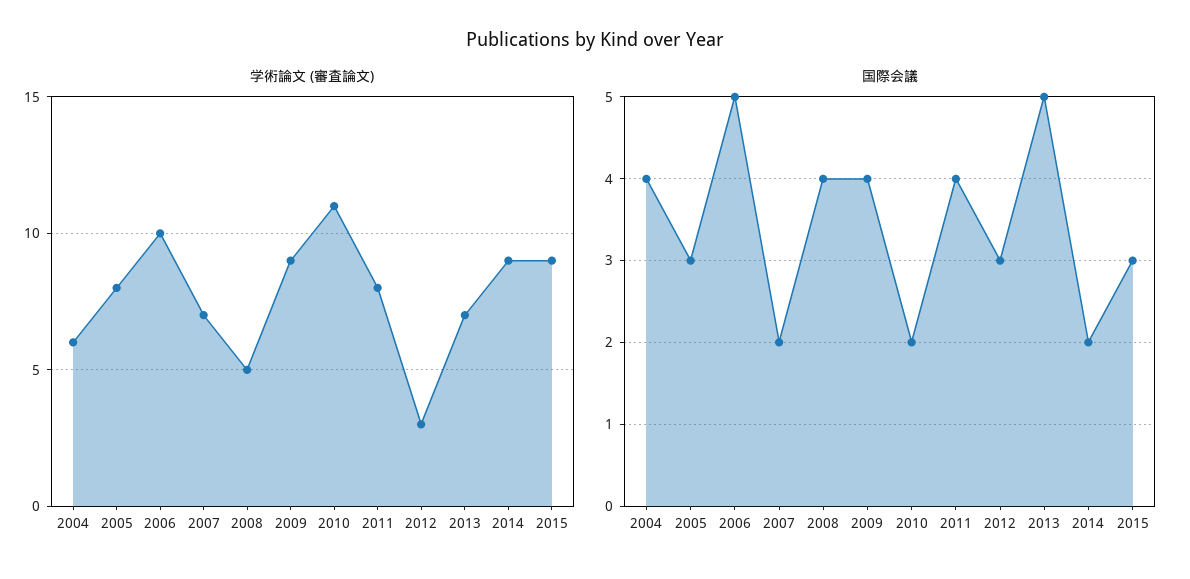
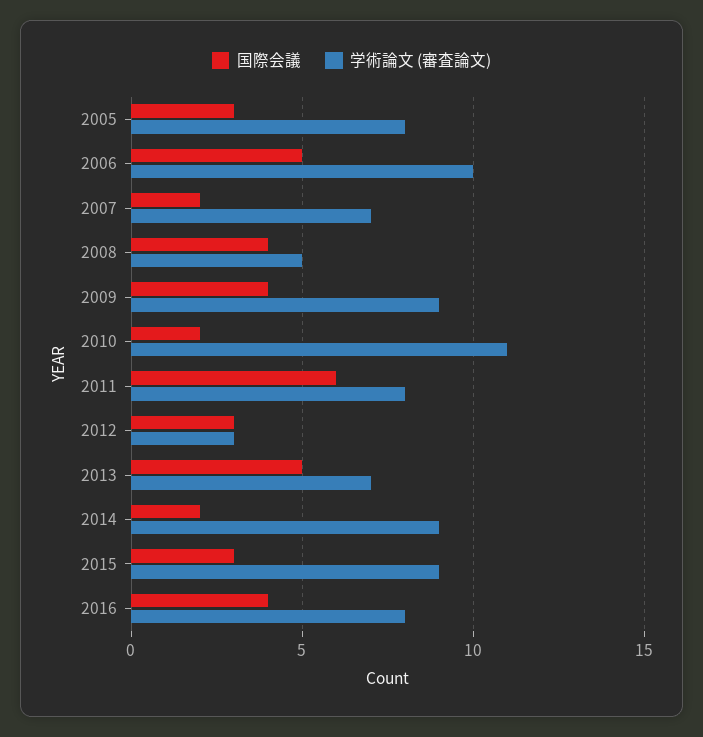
学術論文 (審査論文), 2004: 6 -> none
国際会議, 2004: 4 -> none
国際会議, 2011: 4 -> 6
国際会議, 2016: none -> 4
学術論文 (審査論文), 2016: none -> 8

